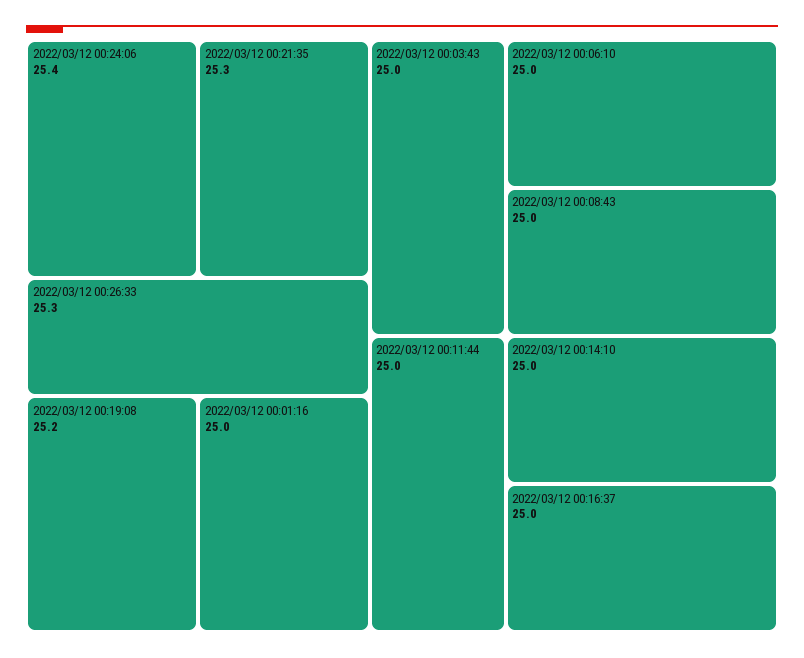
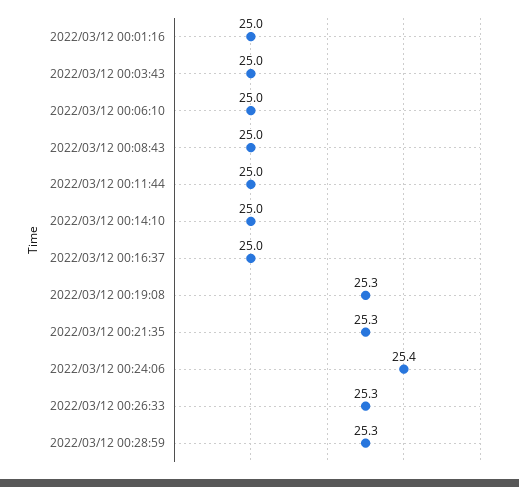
2022/03/12 00:19:08: 25.2 -> 25.3
2022/03/12 00:28:59: none -> 25.3

